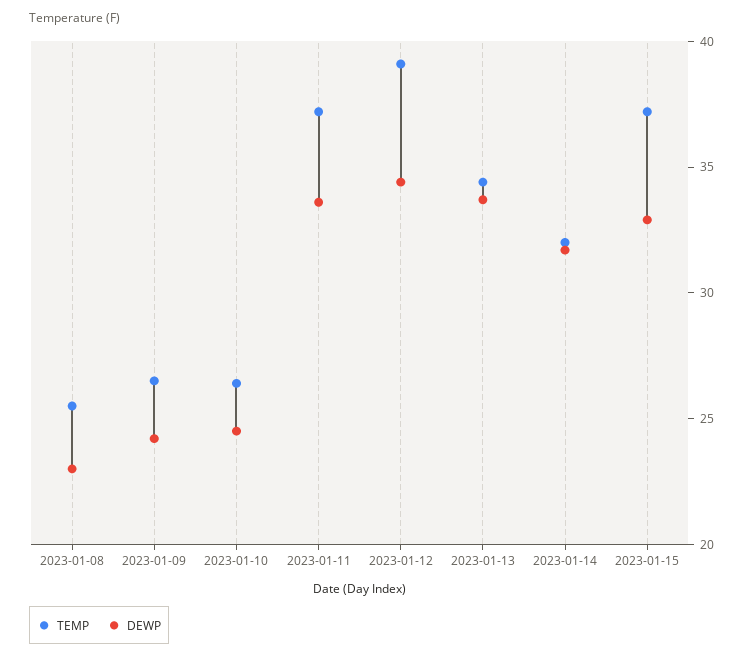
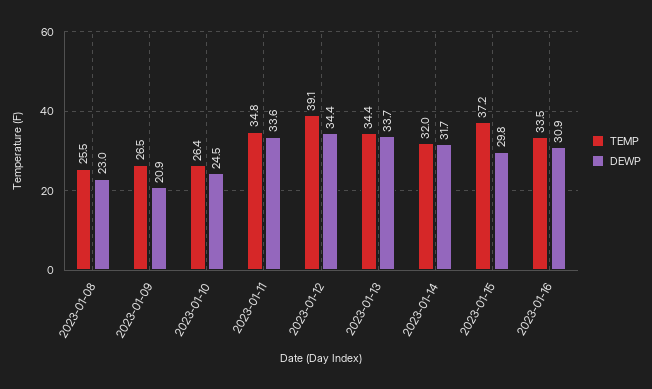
DEWP, 2023-01-09: 24 -> 20.9
TEMP, 2023-01-11: 37 -> 34.8
DEWP, 2023-01-15: 33 -> 29.8
TEMP, 2023-01-16: none -> 33.5
DEWP, 2023-01-16: none -> 30.9

